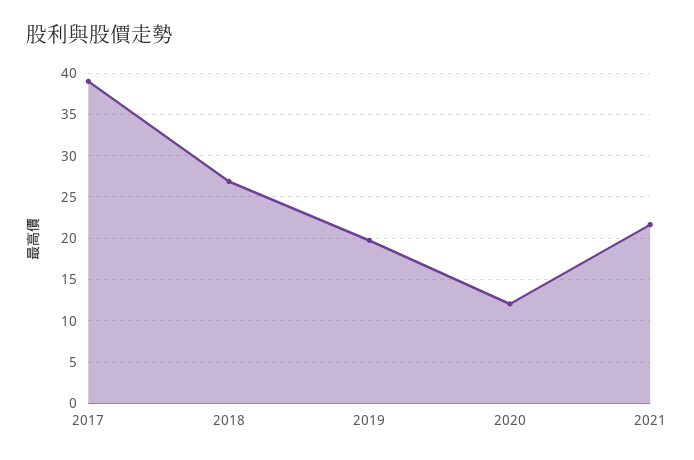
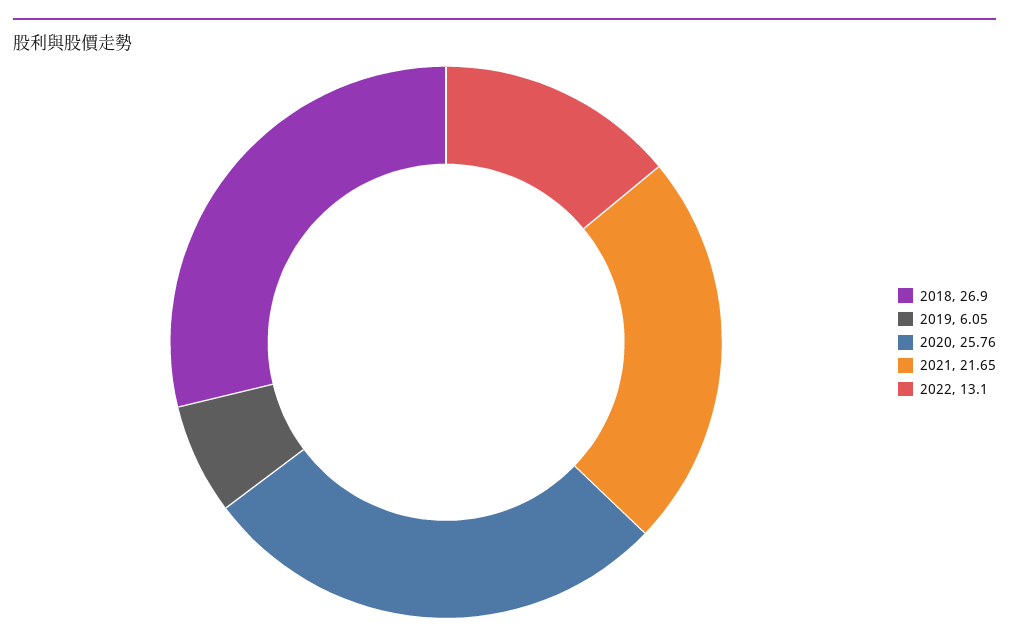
2017: 39 -> none
2019: 20 -> 6.05
2020: 12 -> 25.76
2022: none -> 13.1

